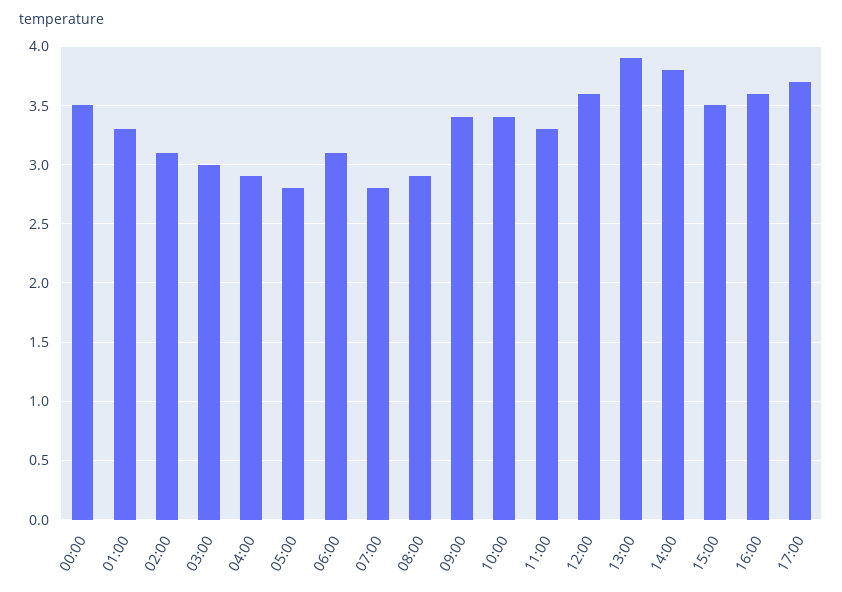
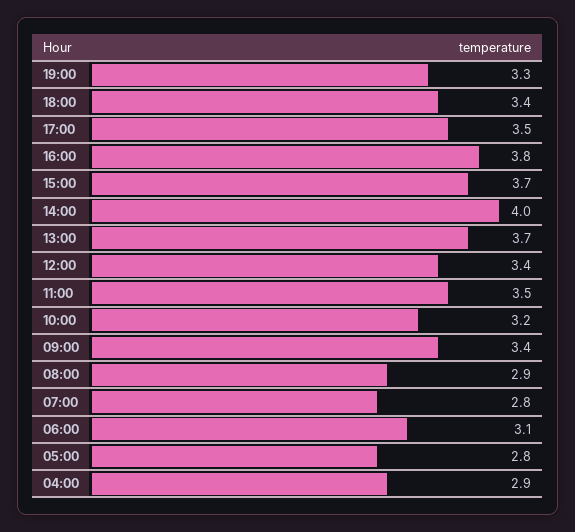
00:00: 3.5 -> none
01:00: 3.3 -> none
02:00: 3.1 -> none
03:00: 3 -> none
10:00: 3.4 -> 3.2
11:00: 3.3 -> 3.5
12:00: 3.6 -> 3.4
13:00: 3.9 -> 3.7
14:00: 3.8 -> 4
15:00: 3.5 -> 3.7
16:00: 3.6 -> 3.8
17:00: 3.7 -> 3.5
19:00: none -> 3.3
18:00: none -> 3.4

